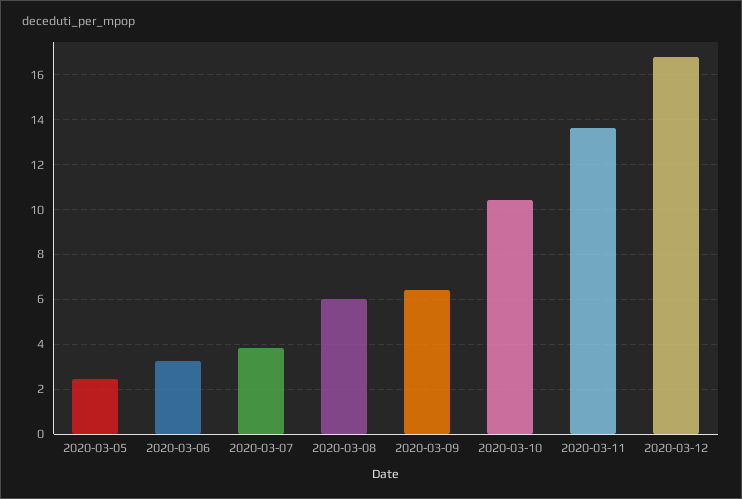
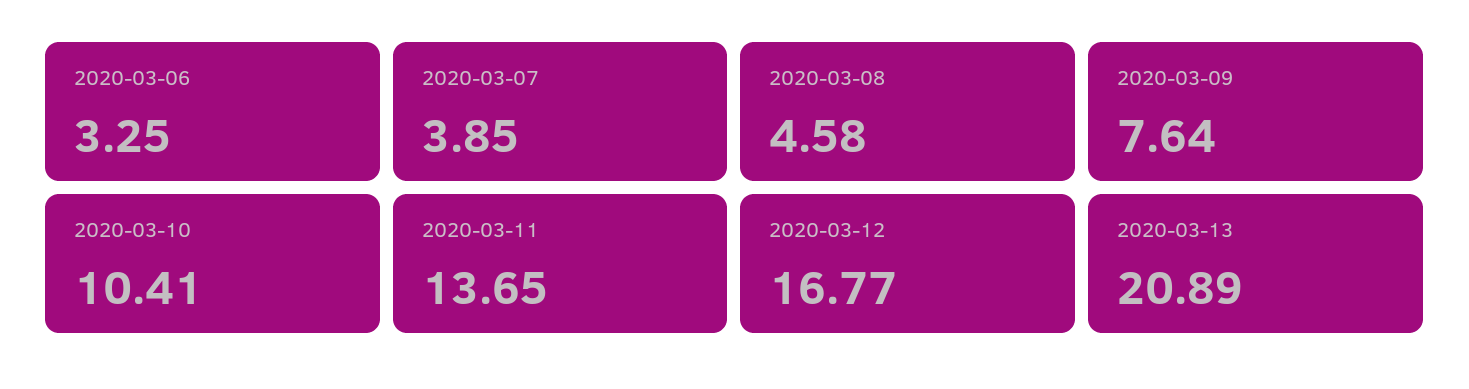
2020-03-05: 2.5 -> none
2020-03-08: 6 -> 4.58
2020-03-09: 6.5 -> 7.64
2020-03-13: none -> 20.89

